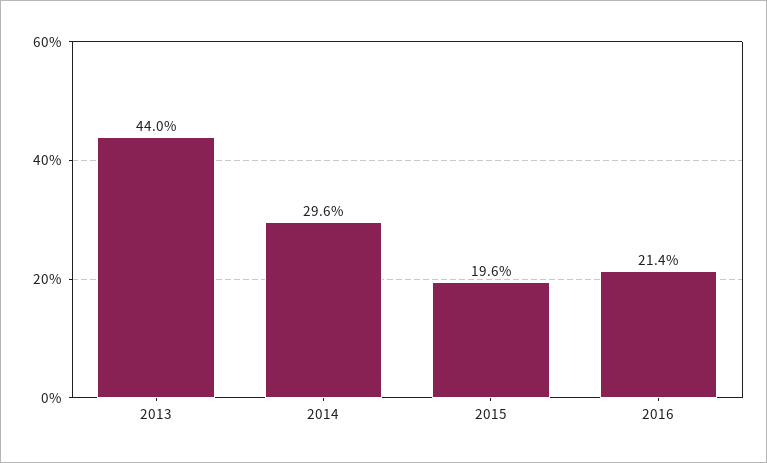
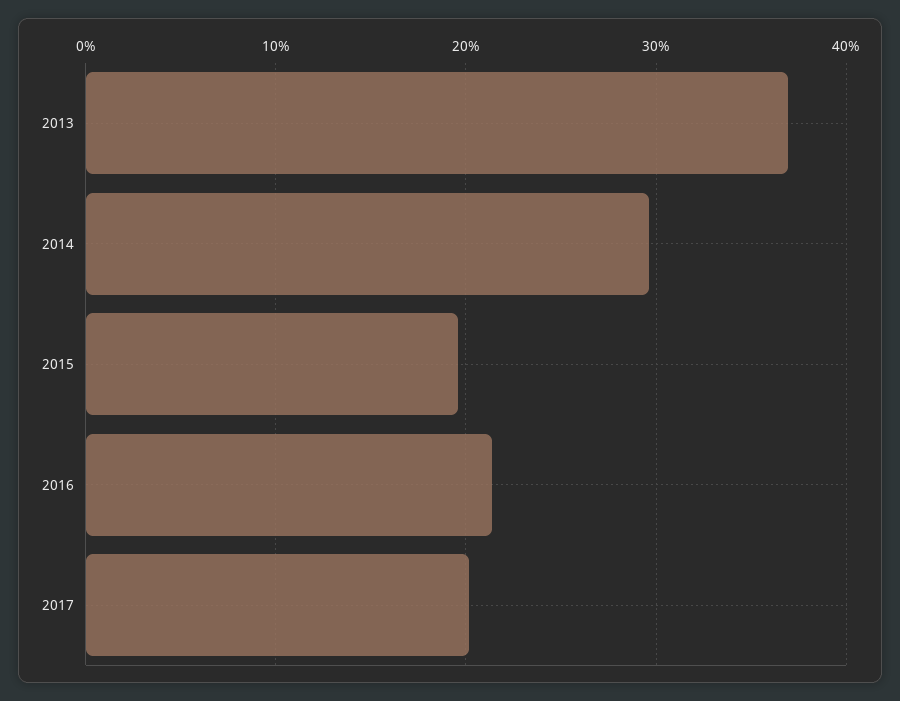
2013: 44 -> 37
2017: none -> 20

